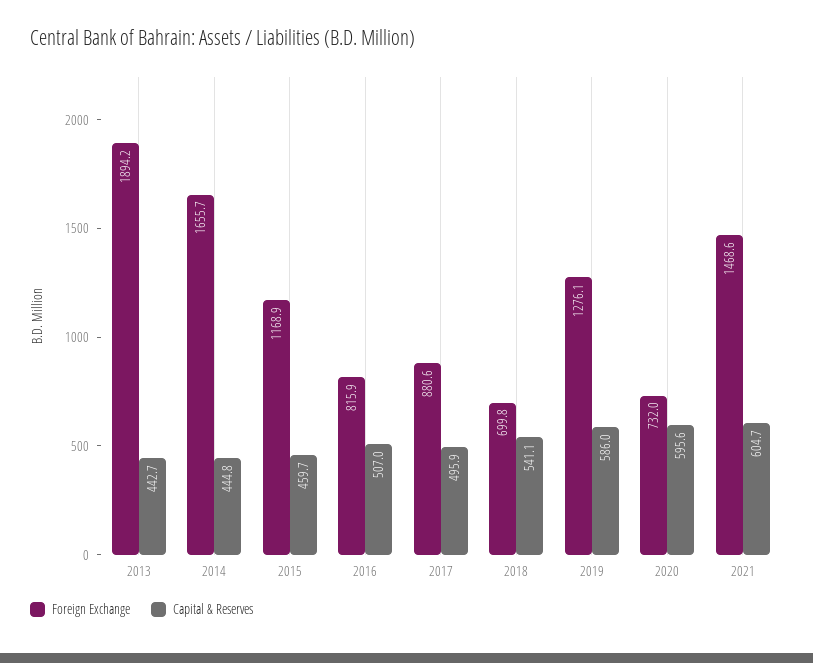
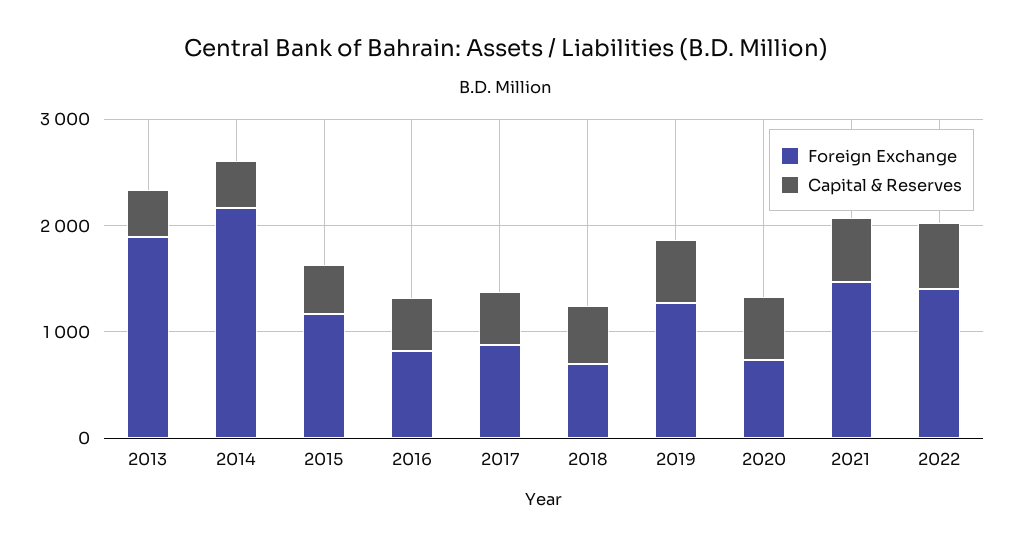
Foreign Exchange, 2014: 1655.7 -> 2200
Foreign Exchange, 2022: none -> 1400
Capital & Reserves, 2022: none -> 600

